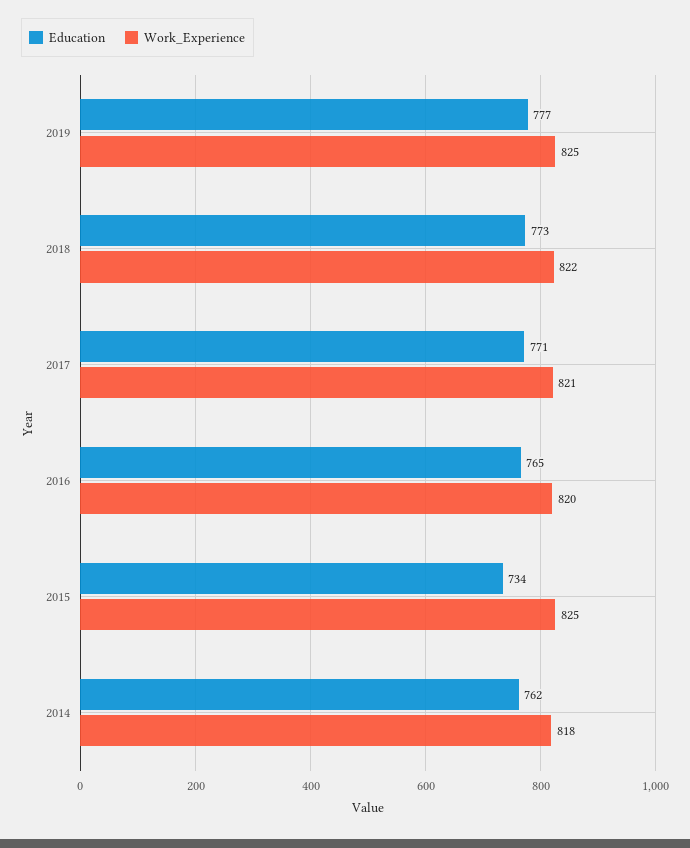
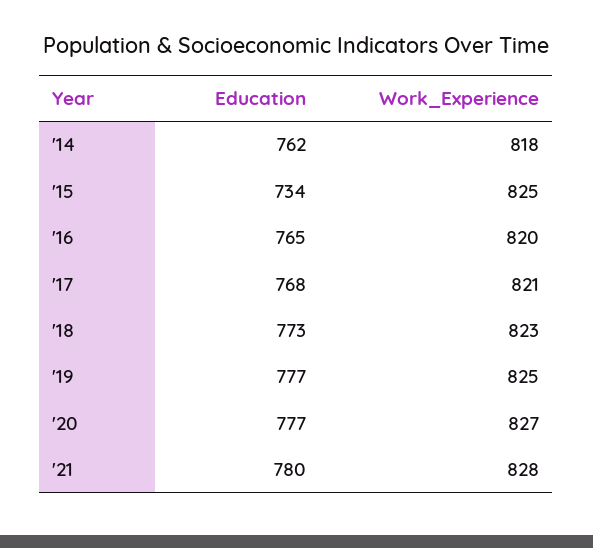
Work_Experience, 2018: 822 -> 823
Education, 2017: 771 -> 768
Education, '20: none -> 777
Work_Experience, '20: none -> 827
Education, '21: none -> 780
Work_Experience, '21: none -> 828

